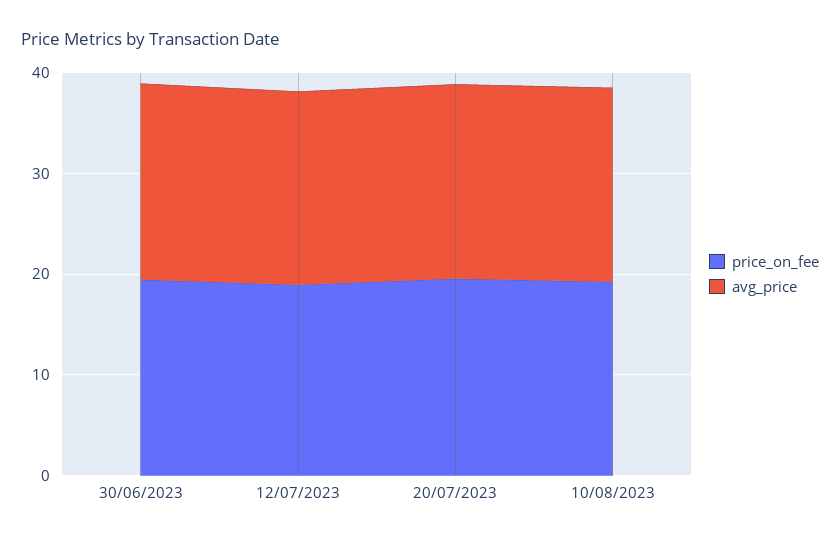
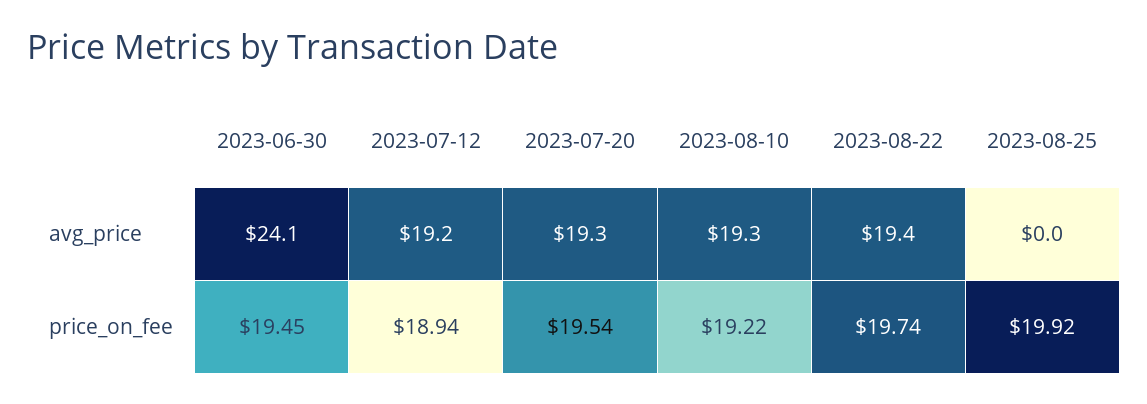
avg_price, 30/06/2023: 20 -> 24.1
avg_price, 2023-08-22: none -> 19.4
avg_price, 2023-08-25: none -> 0
price_on_fee, 2023-08-22: none -> 19.74
price_on_fee, 2023-08-25: none -> 19.92

